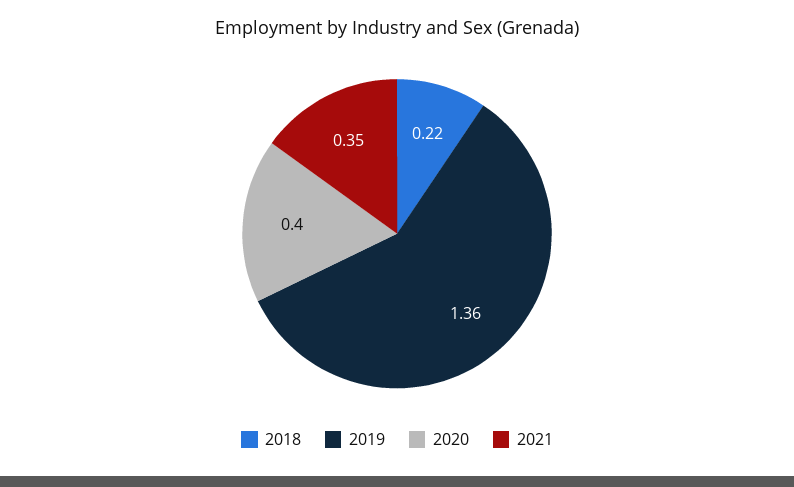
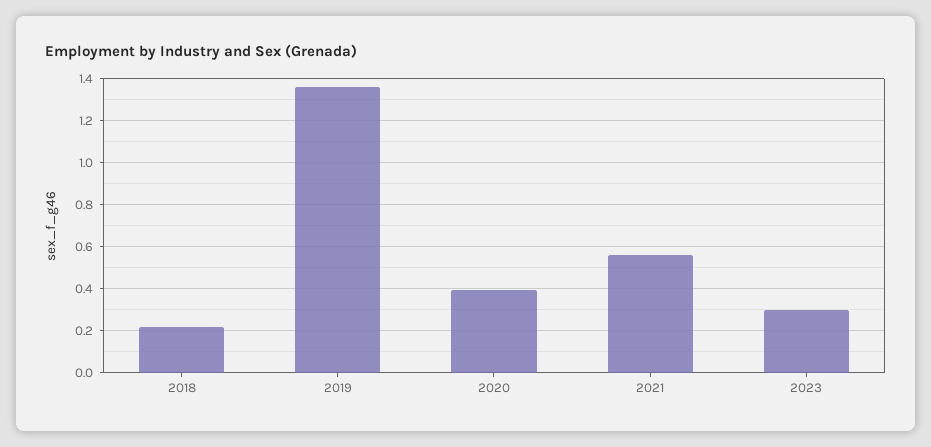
2021: 0.35 -> 0.55
2023: none -> 0.3

